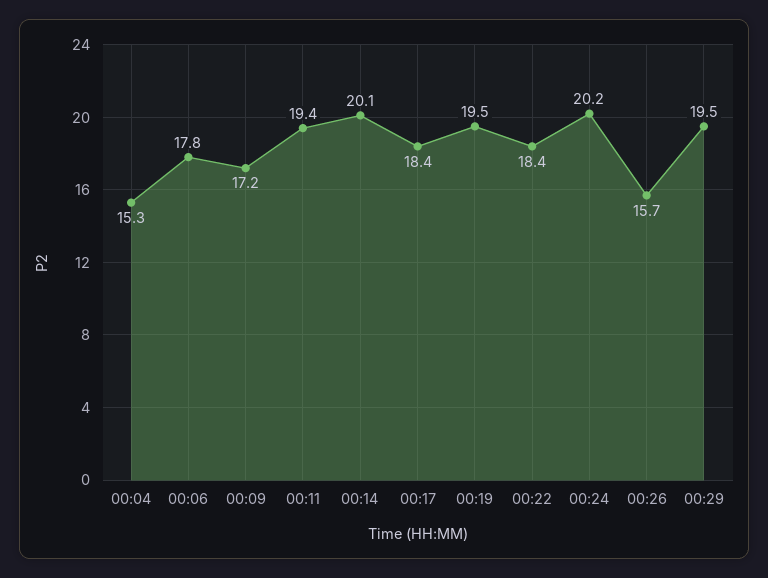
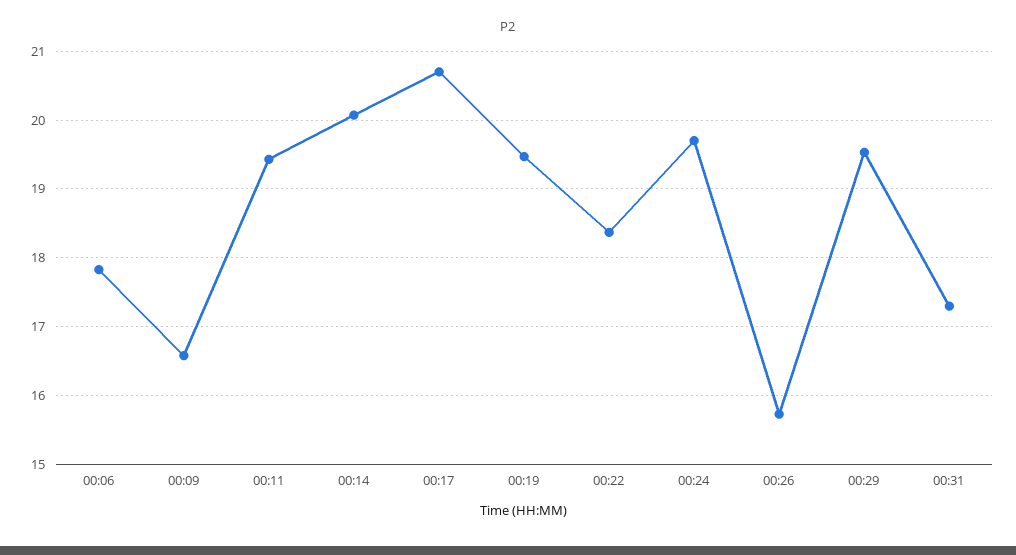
00:04: 15.3 -> none
00:09: 17.2 -> 16.6
00:17: 18.4 -> 20.7
00:24: 20.2 -> 19.7
00:31: none -> 17.3

